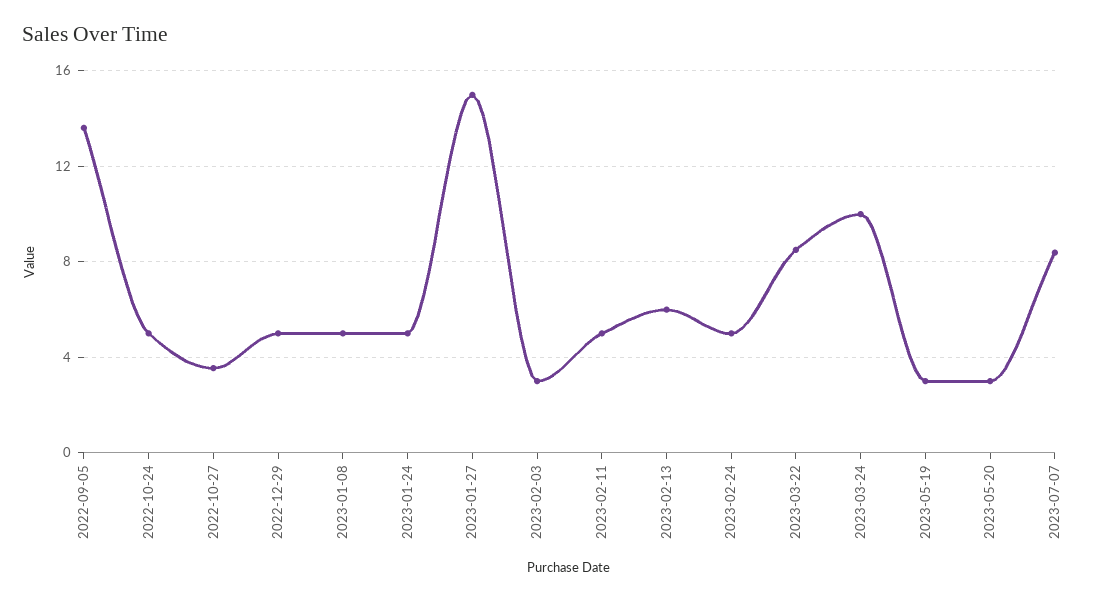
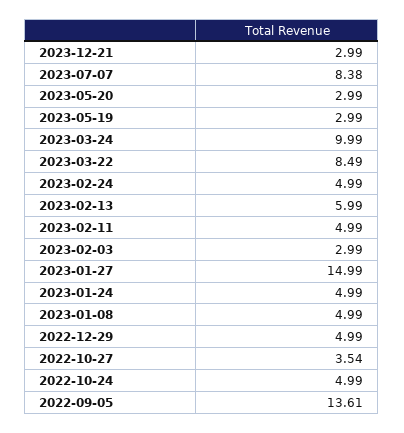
2023-12-21: none -> 2.99

